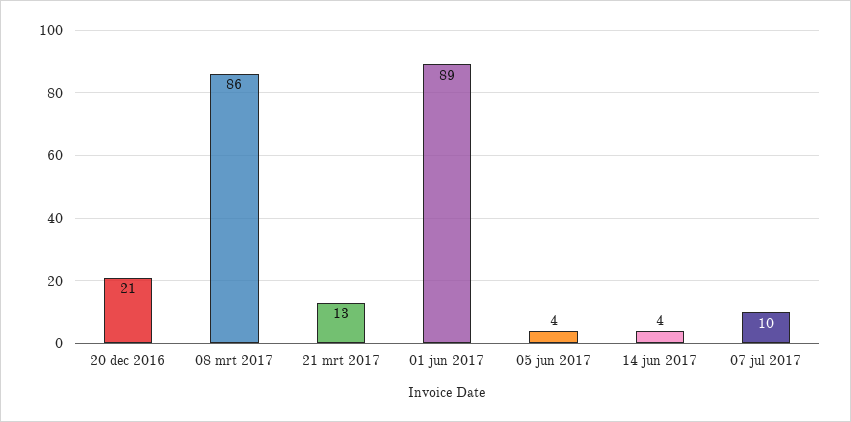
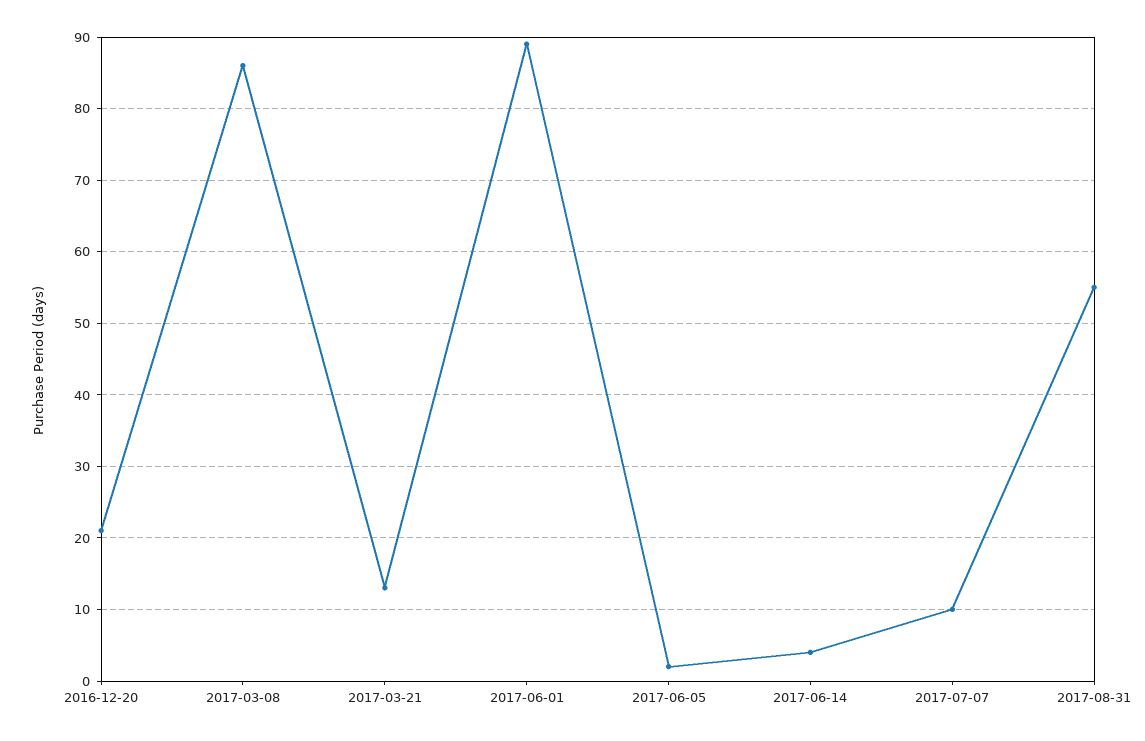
05 jun 2017: 4 -> 2
2017-08-31: none -> 55

